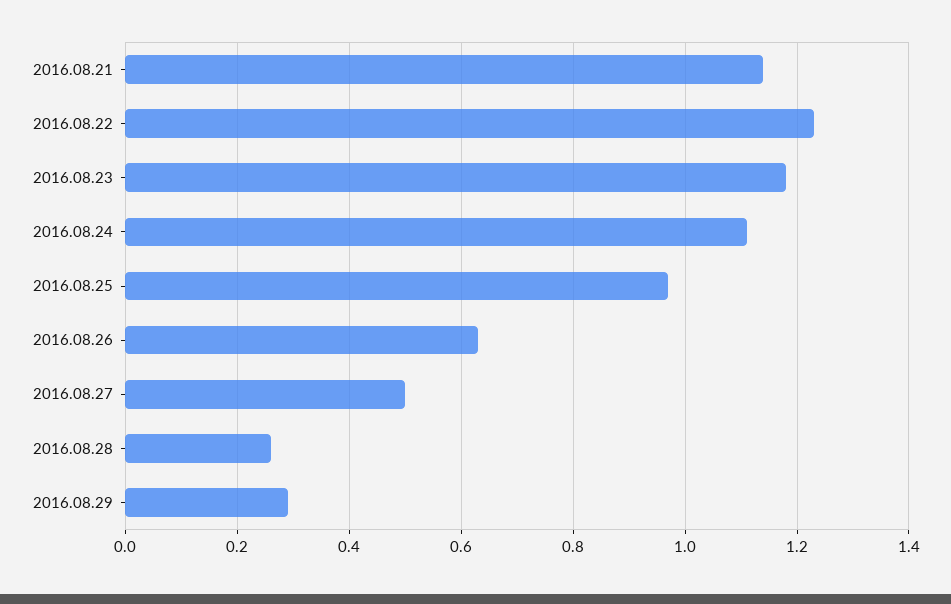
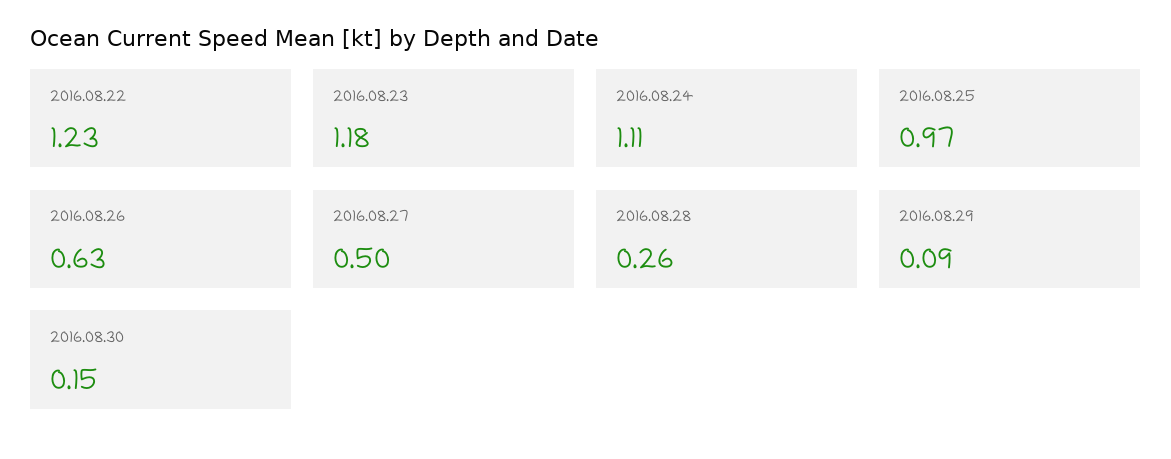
2016.08.21: 1.15 -> none
2016.08.29: 0.3 -> 0.09
2016.08.30: none -> 0.15

